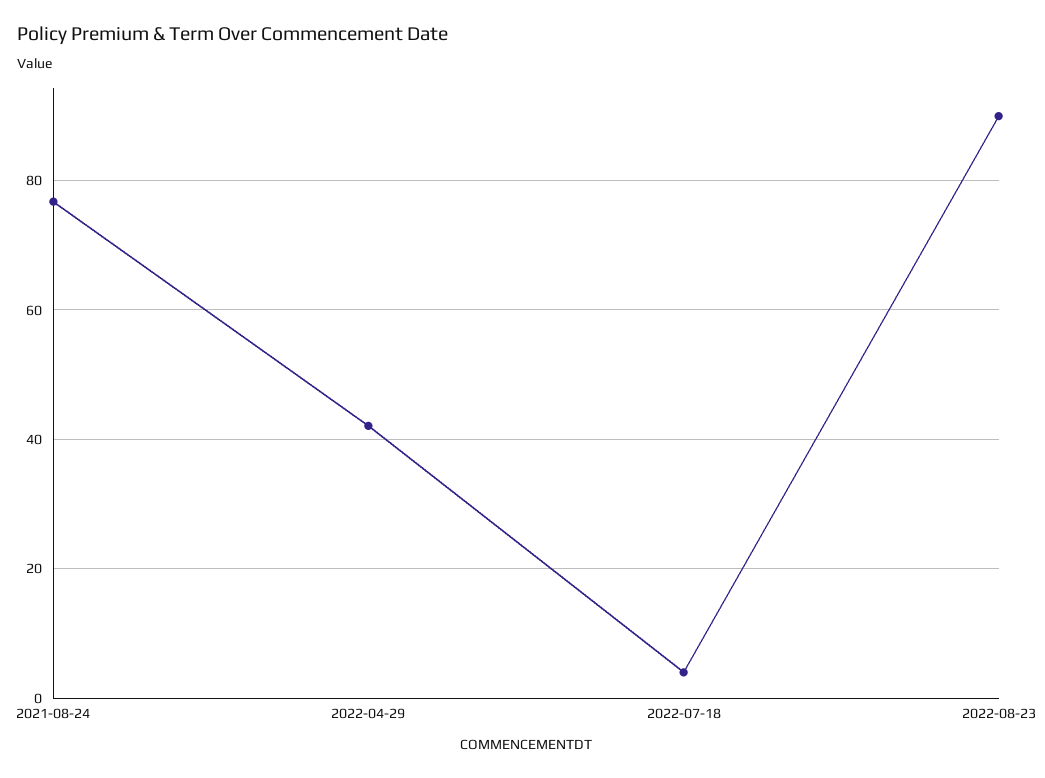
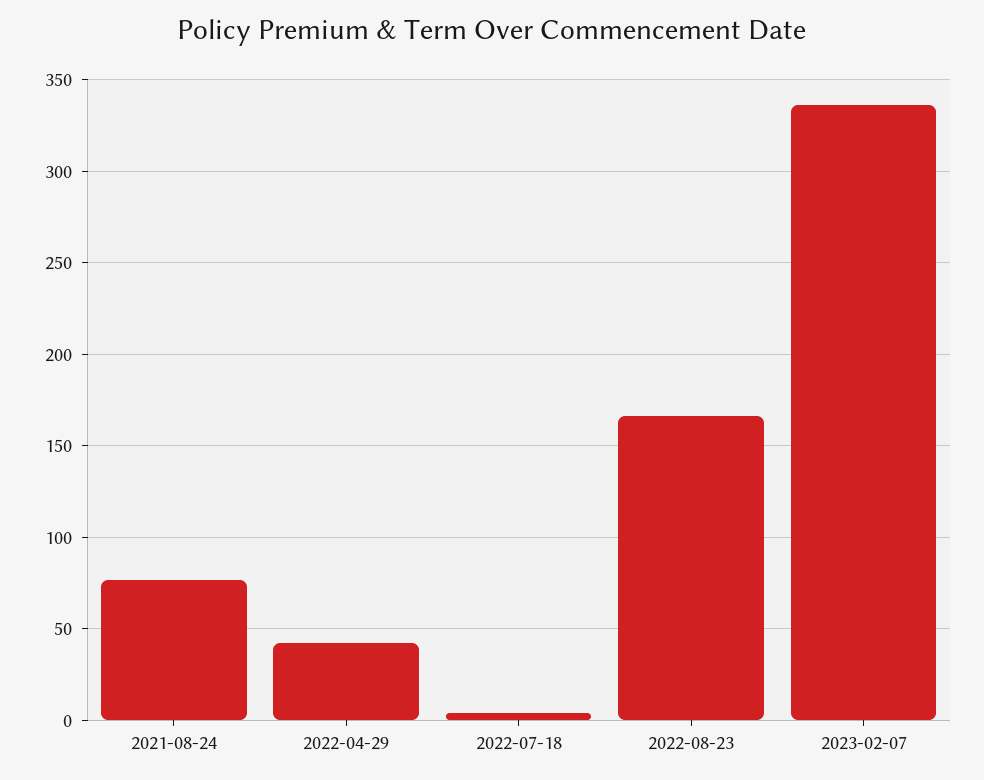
2022-08-23: 90 -> 165
2023-02-07: none -> 335

